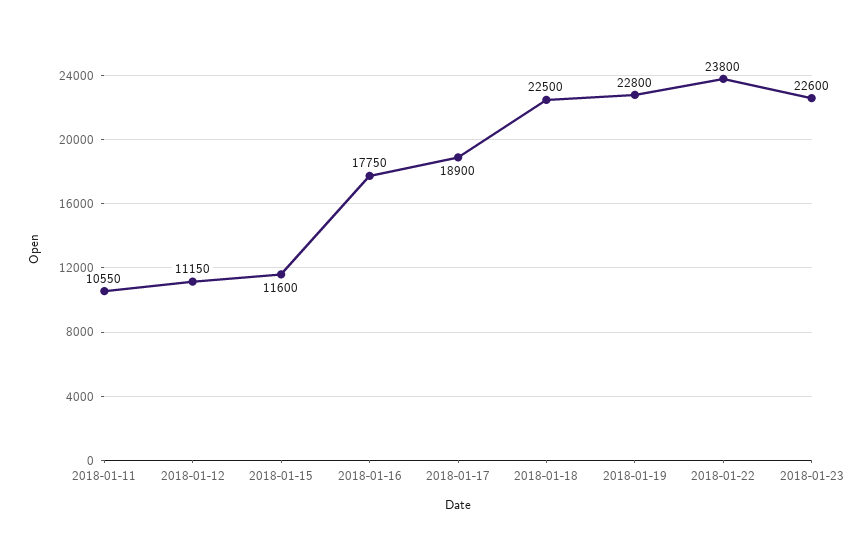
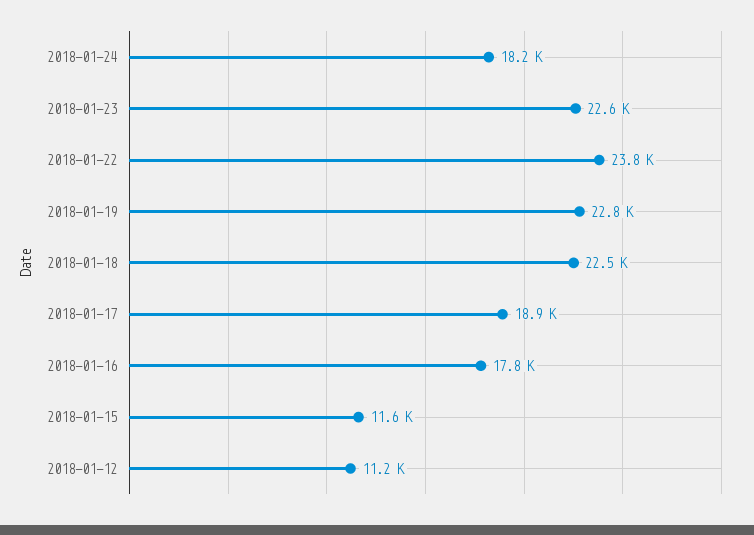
2018-01-11: 10550 -> none
2018-01-24: none -> 18200

